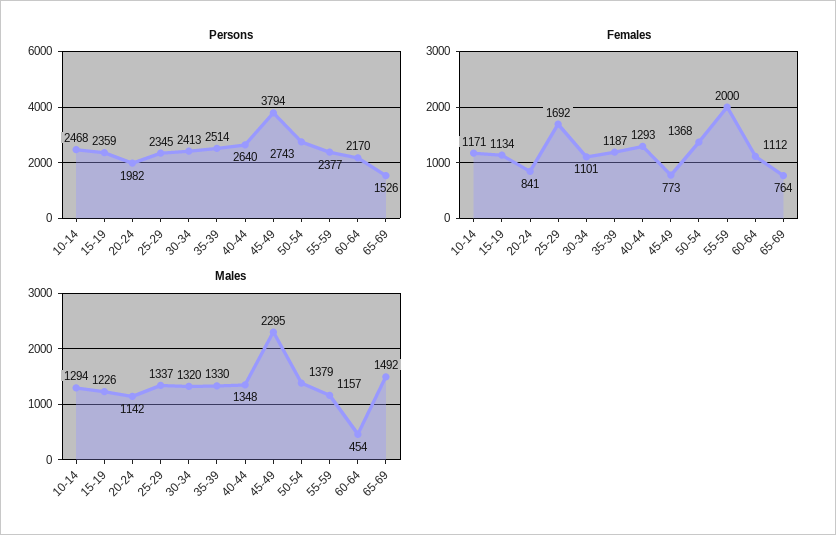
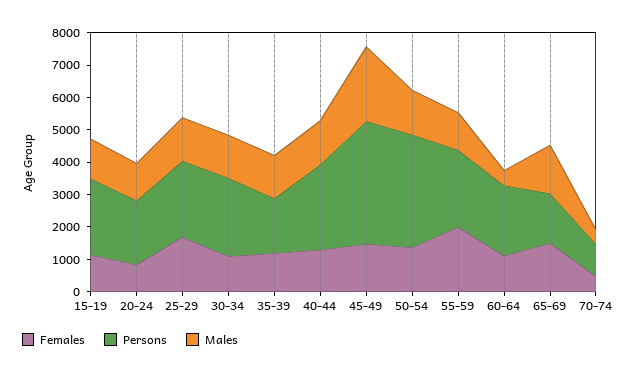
Persons, 10-14: 2468 -> none
Persons, 35-39: 2514 -> 1750
Persons, 50-54: 2743 -> 3500
Females, 10-14: 1171 -> none
Females, 45-49: 773 -> 1500
Females, 65-69: 764 -> 1500
Males, 10-14: 1294 -> none
Females, 70-74: none -> 500
Persons, 70-74: none -> 1000
Males, 70-74: none -> 500

